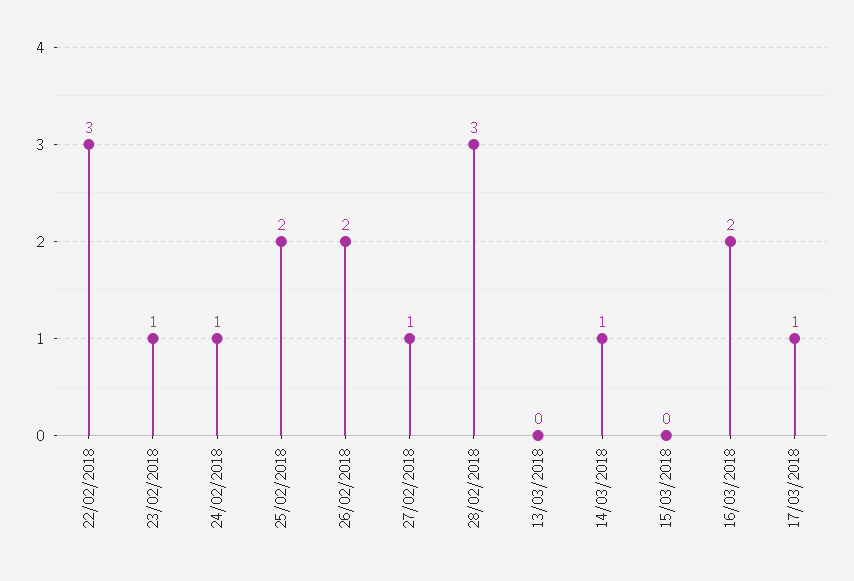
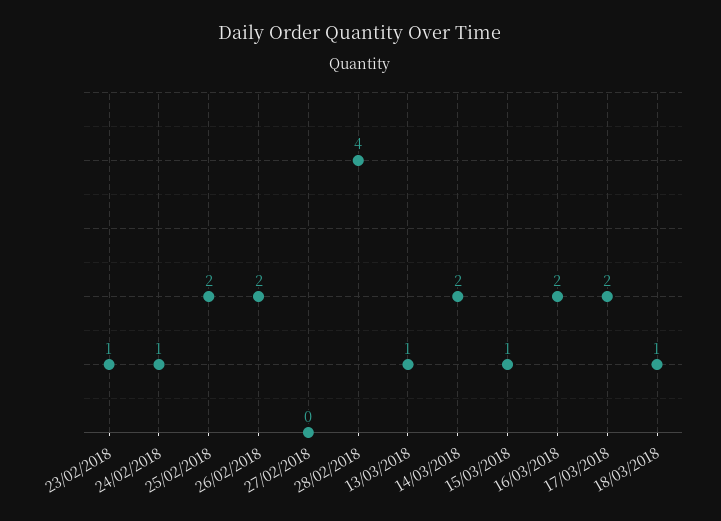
22/02/2018: 3 -> none
27/02/2018: 1 -> 0
28/02/2018: 3 -> 4
13/03/2018: 0 -> 1
14/03/2018: 1 -> 2
15/03/2018: 0 -> 1
17/03/2018: 1 -> 2
18/03/2018: none -> 1

